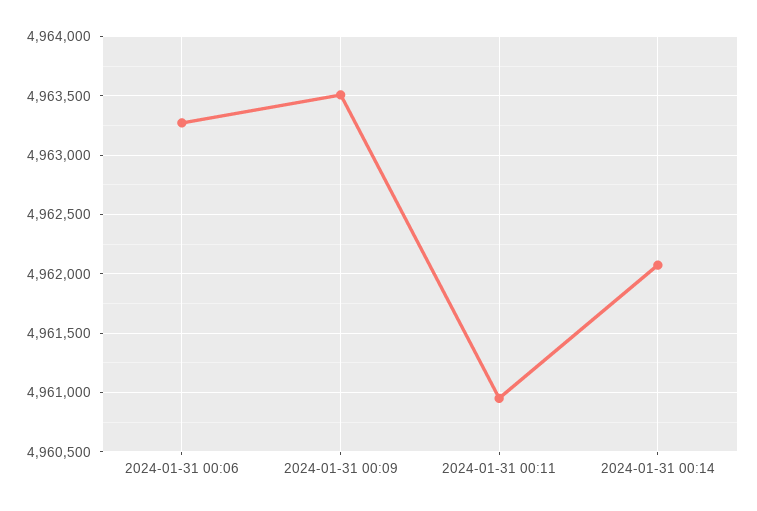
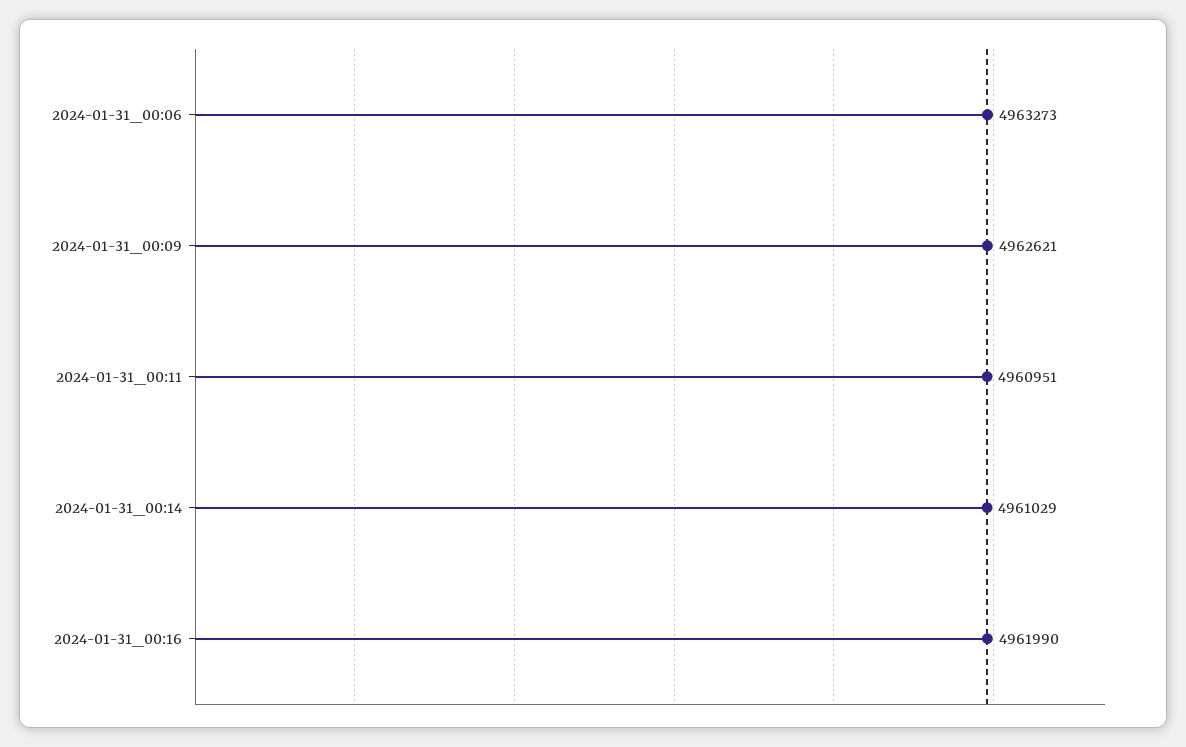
2024-01-31 00:09: 4963500 -> 4962621
2024-01-31 00:14: 4962100 -> 4961029
2024-01-31_00:16: none -> 4961990

